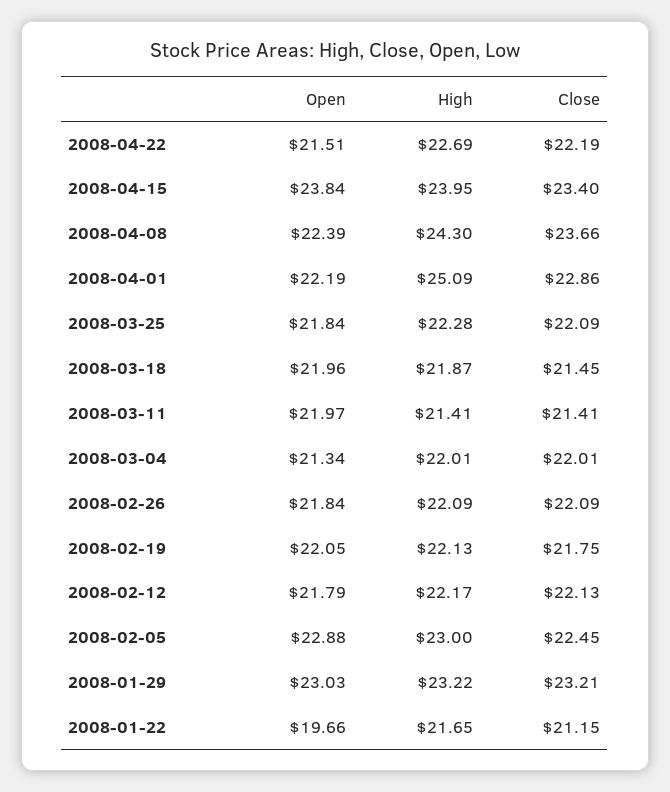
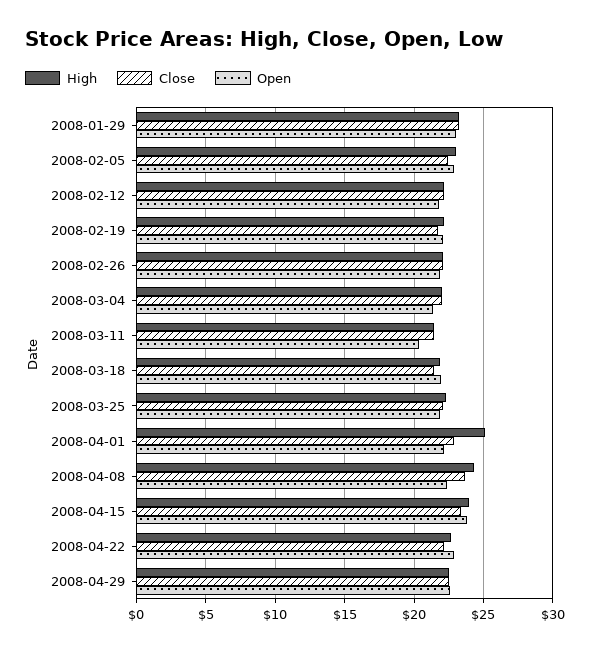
Open, 2008-04-22: 21.51 -> 23
Open, 2008-03-11: 21.97 -> 20.5
Open, 2008-01-22: 19.66 -> none
High, 2008-01-22: 21.65 -> none
Close, 2008-01-22: 21.15 -> none
High, 2008-04-29: none -> 22.5
Close, 2008-04-29: none -> 22.5
Open, 2008-04-29: none -> 22.5

